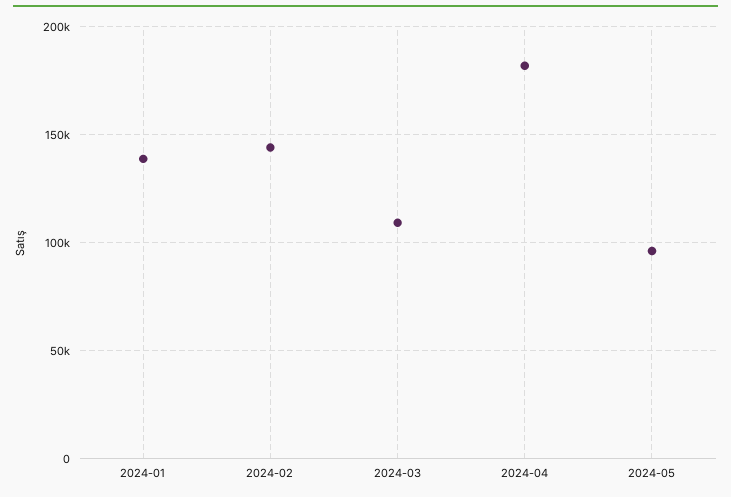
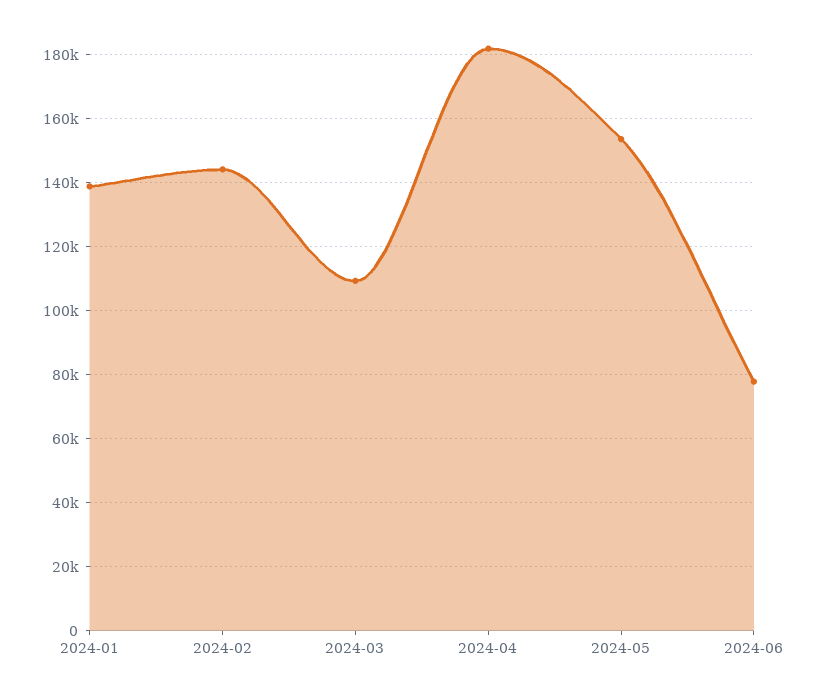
2024-05: 95000 -> 154000
2024-06: none -> 78000

